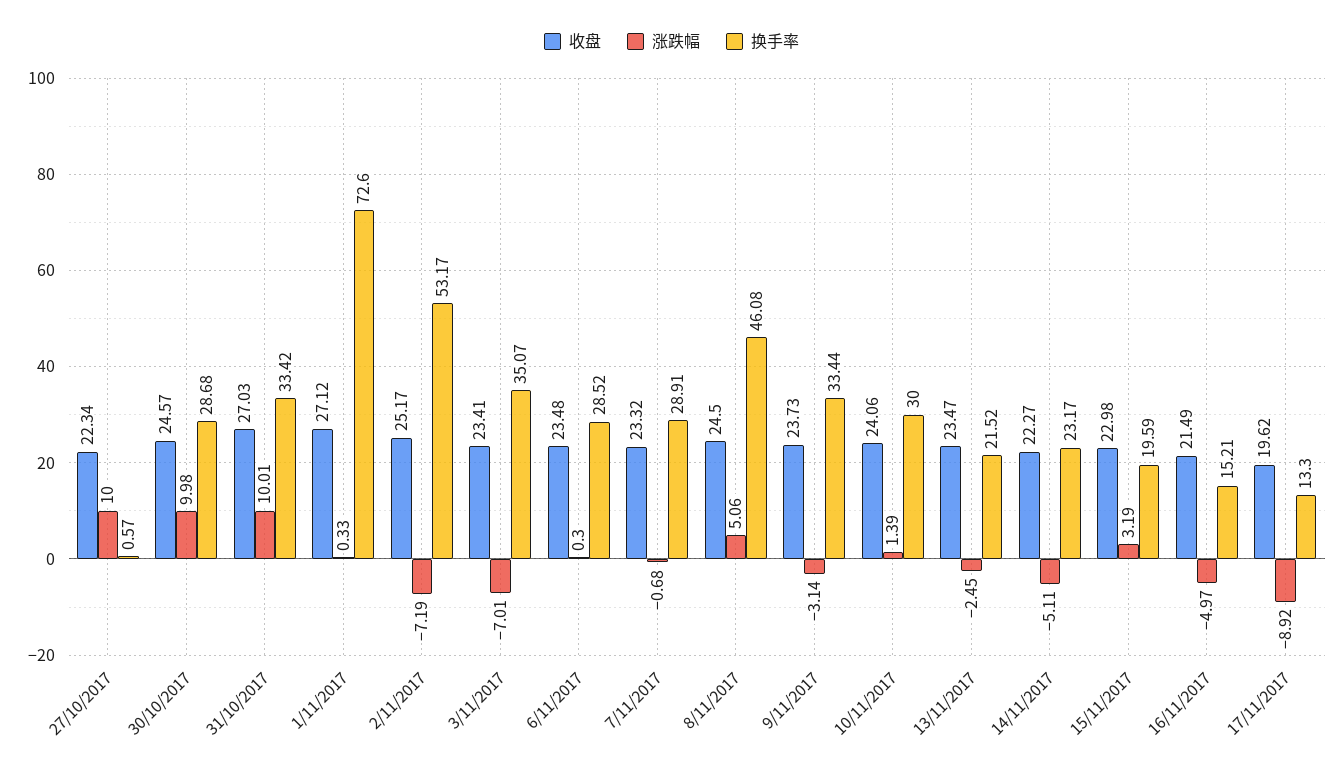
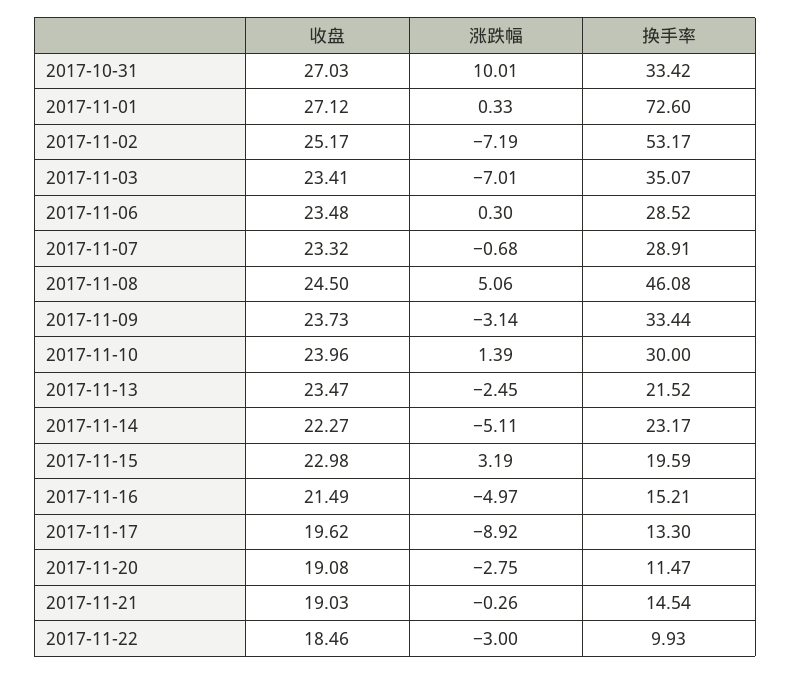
收盘, 27/10/2017: 22.34 -> none
涨跌幅, 27/10/2017: 10 -> none
换手率, 27/10/2017: 0.57 -> none
收盘, 30/10/2017: 24.57 -> none
涨跌幅, 30/10/2017: 9.98 -> none
换手率, 30/10/2017: 28.68 -> none
收盘, 10/11/2017: 24.06 -> 23.96
收盘, 2017-11-20: none -> 19.08
涨跌幅, 2017-11-20: none -> -2.75
换手率, 2017-11-20: none -> 11.47
收盘, 2017-11-21: none -> 19.03
涨跌幅, 2017-11-21: none -> -0.26
换手率, 2017-11-21: none -> 14.54
收盘, 2017-11-22: none -> 18.46
涨跌幅, 2017-11-22: none -> -3
换手率, 2017-11-22: none -> 9.93

